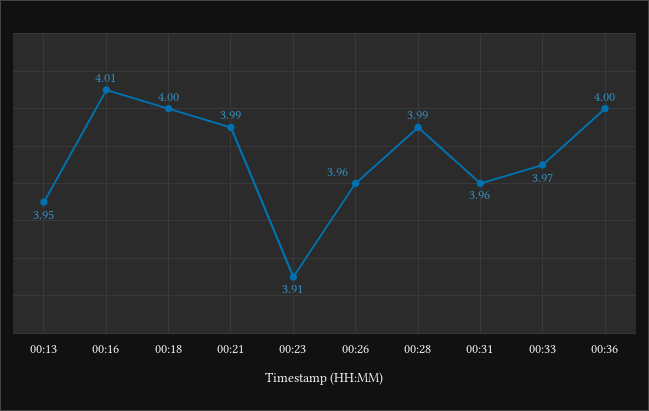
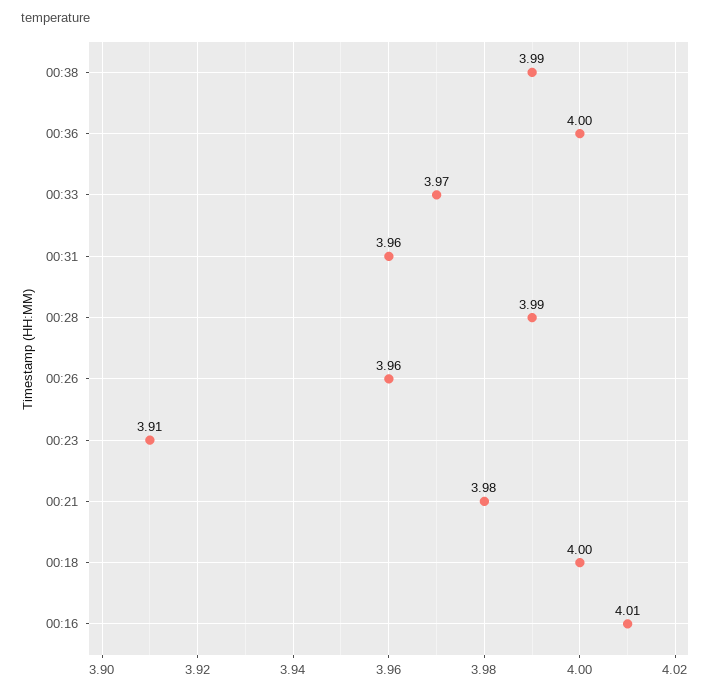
00:13: 3.95 -> none
00:21: 3.99 -> 3.98
00:38: none -> 3.99

